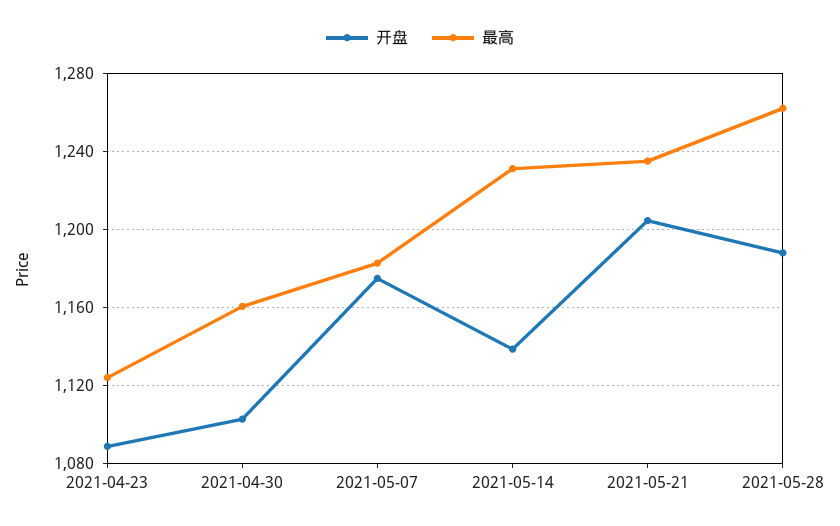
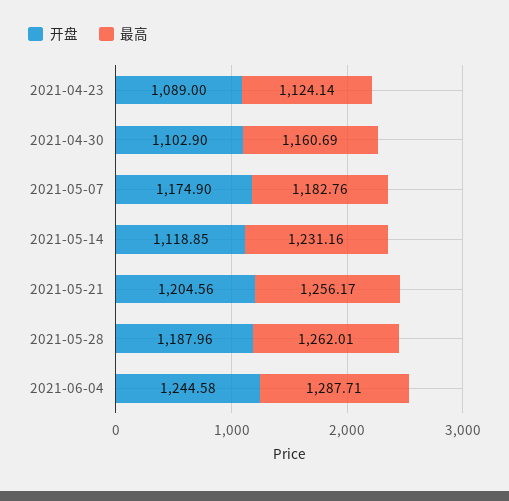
开盘, 2021-05-14: 1140 -> 1118.85
最高, 2021-05-21: 1235 -> 1256.17
开盘, 2021-06-04: none -> 1244.58
最高, 2021-06-04: none -> 1287.71

